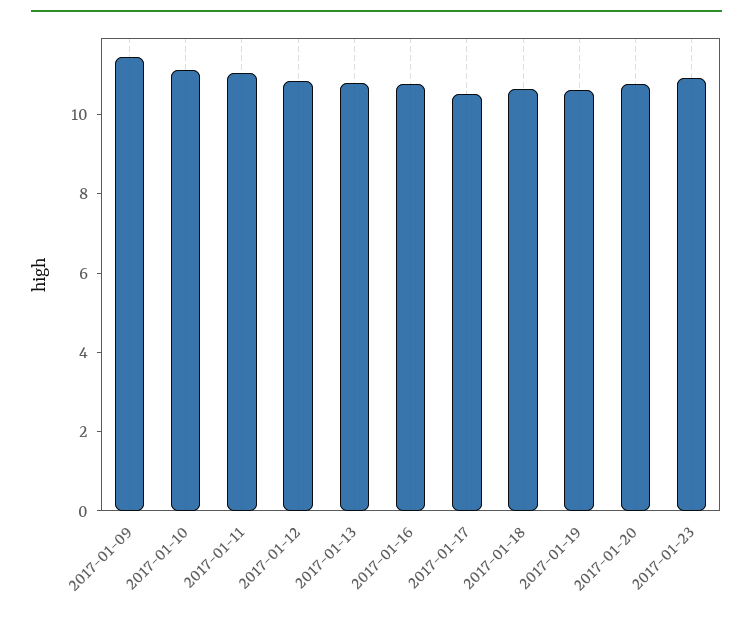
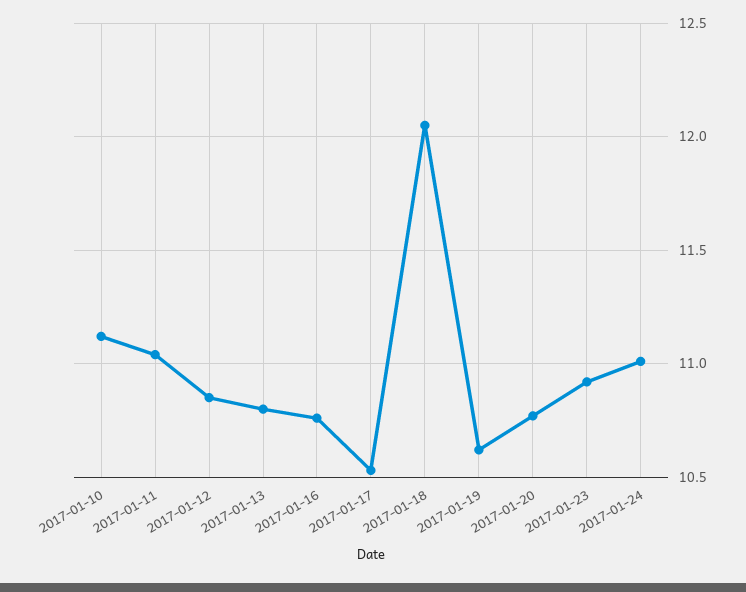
2017-01-09: 11.5 -> none
2017-01-18: 10.5 -> 12.05
2017-01-24: none -> 11

